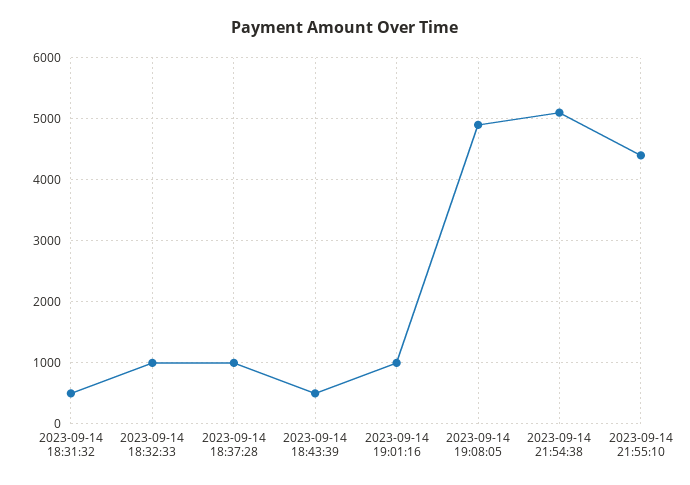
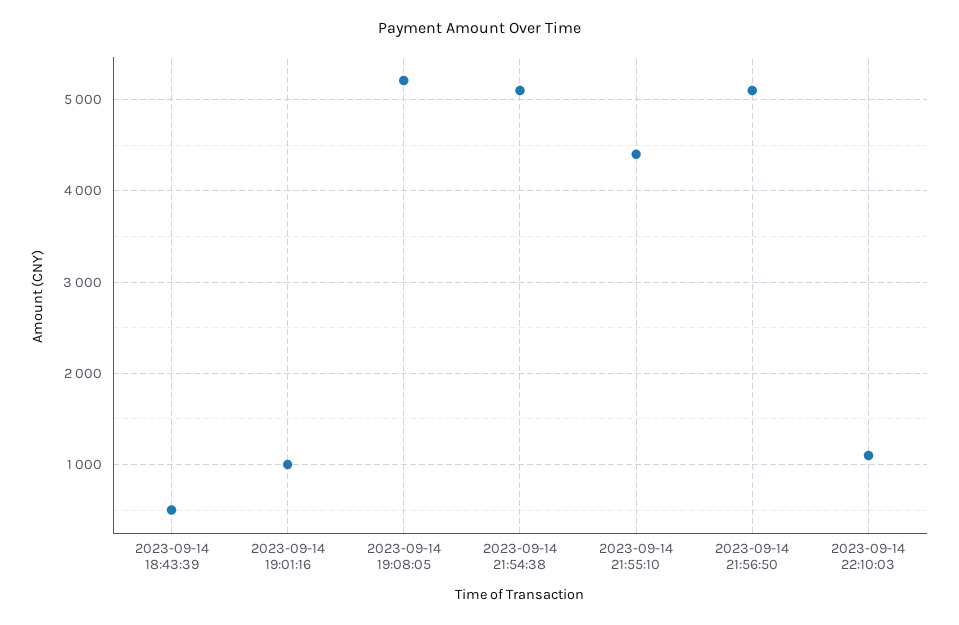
2023-09-14 18:31:32: 500 -> none
2023-09-14 18:32:33: 1000 -> none
2023-09-14 18:37:28: 1000 -> none
2023-09-14 19:08:05: 4900 -> 5200
2023-09-14 21:56:50: none -> 5100
2023-09-14 22:10:03: none -> 1100

